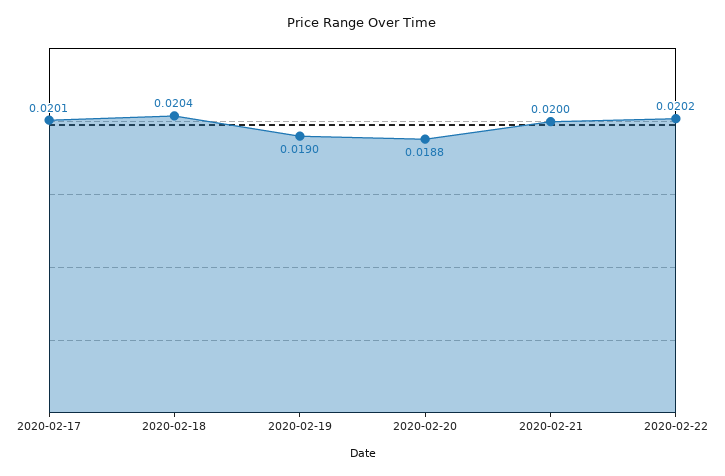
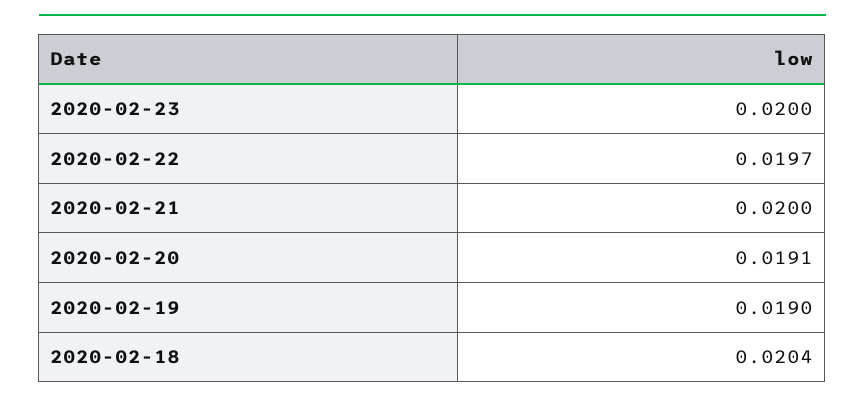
2020-02-17: 0.0201 -> none
2020-02-20: 0.0188 -> 0.0191
2020-02-22: 0.0202 -> 0.0197
2020-02-23: none -> 0.02

